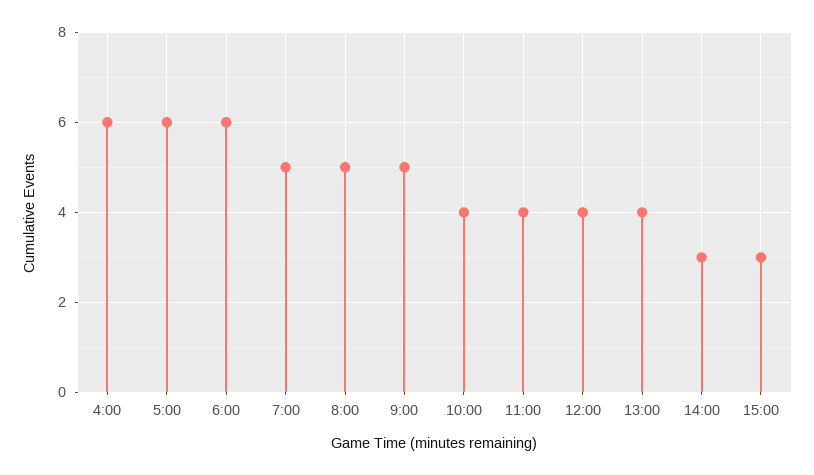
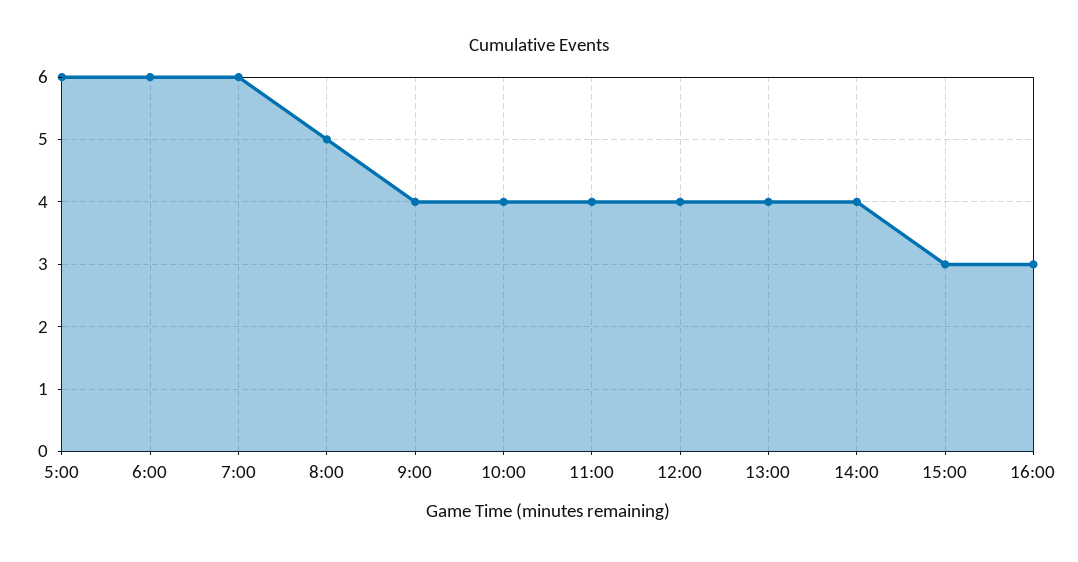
4:00: 6 -> none
7:00: 5 -> 6
9:00: 5 -> 4
14:00: 3 -> 4
16:00: none -> 3

